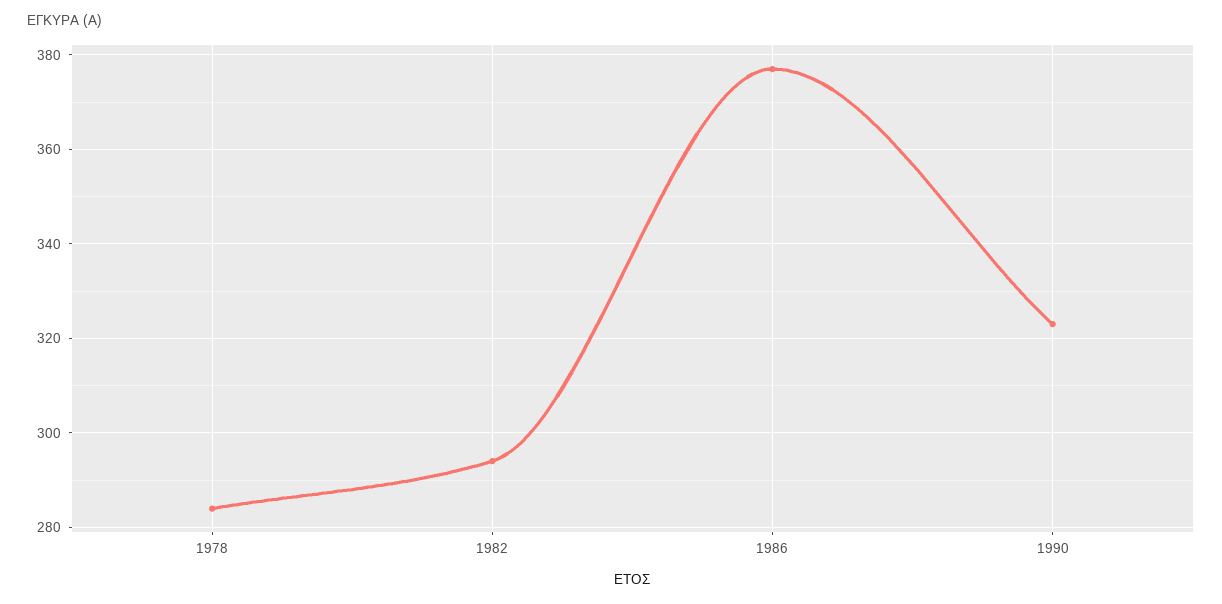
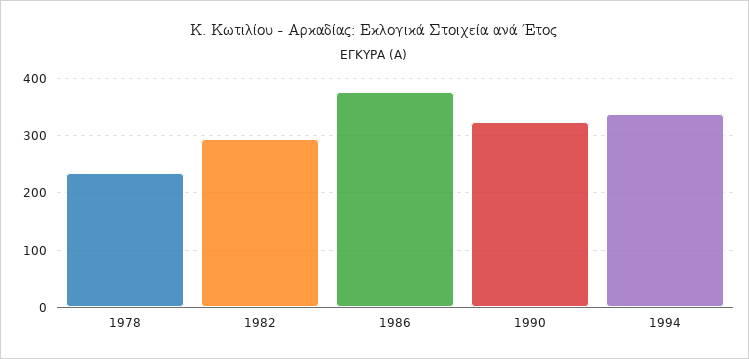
1978: 285 -> 240
1994: none -> 340

